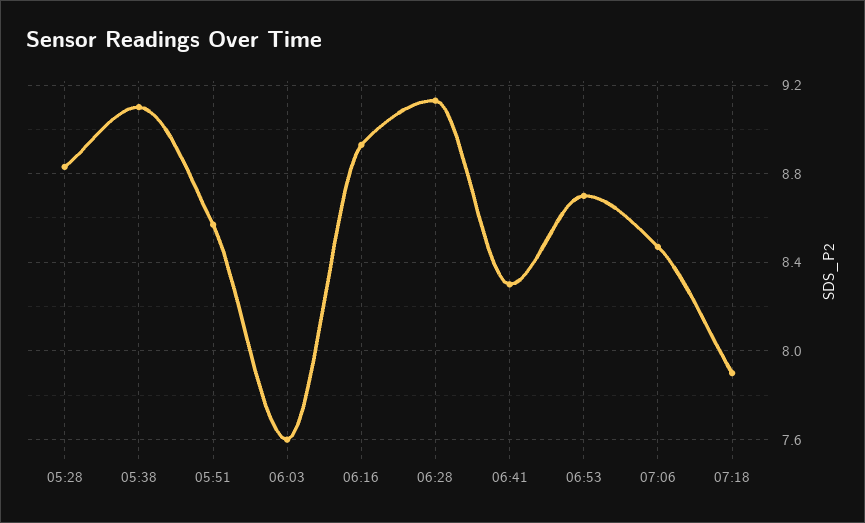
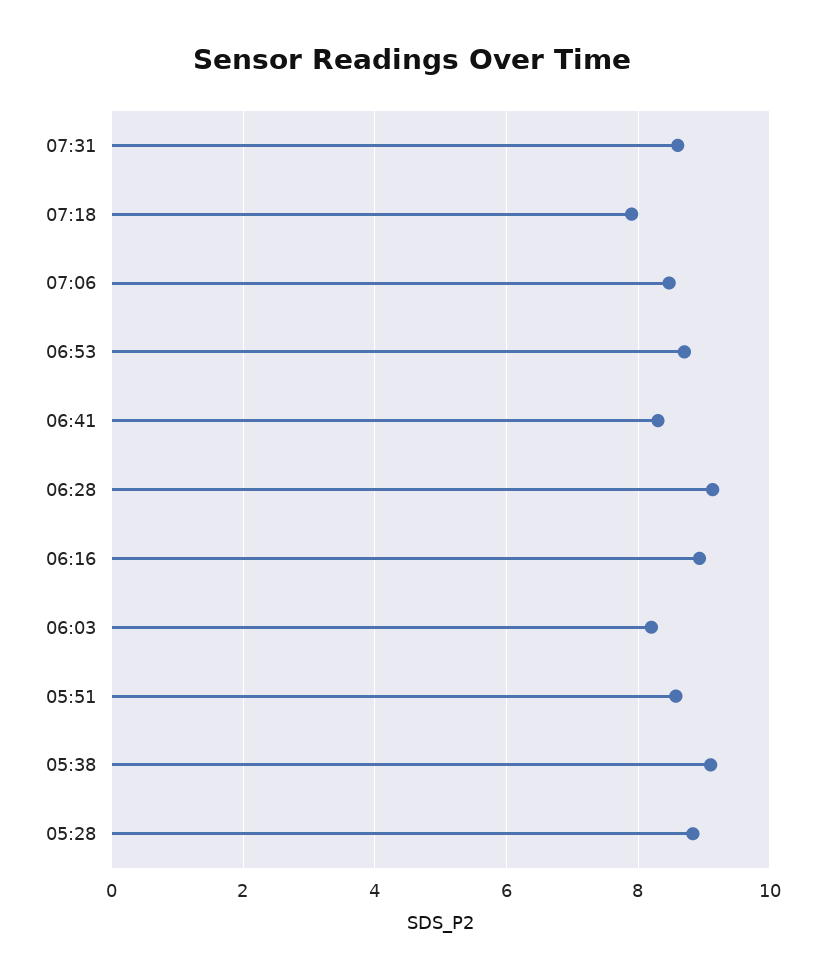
06:03: 7.6 -> 8.2
07:31: none -> 8.6

